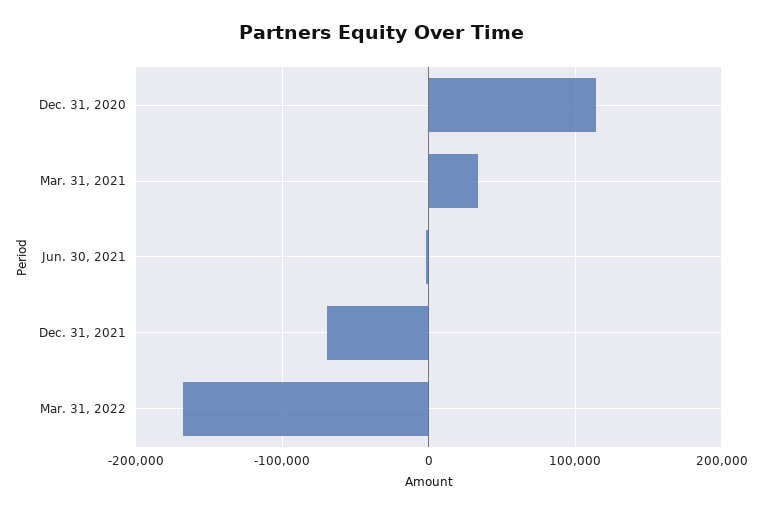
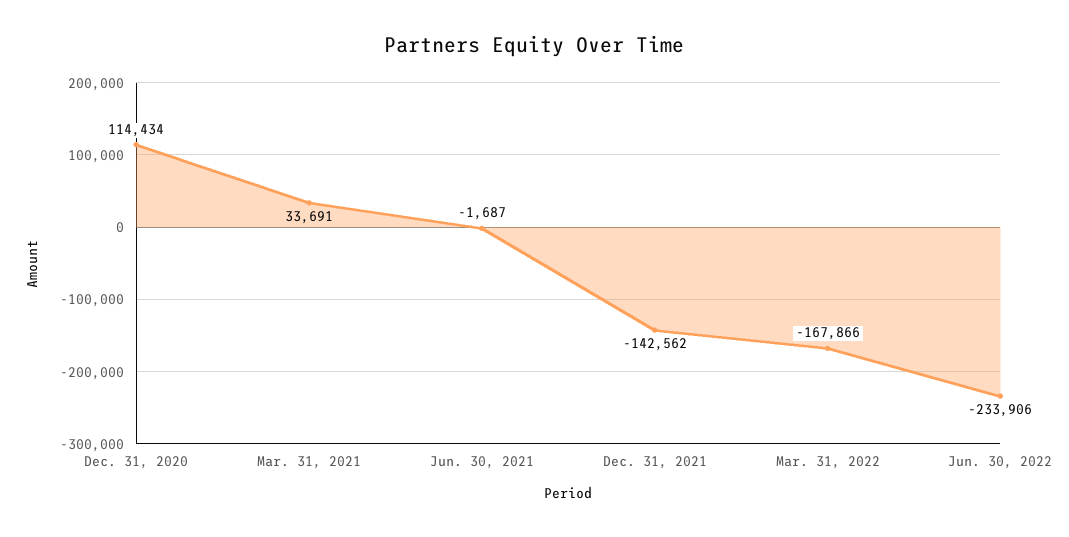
Dec. 31, 2021: -70000 -> -142562
Jun. 30, 2022: none -> -233906

